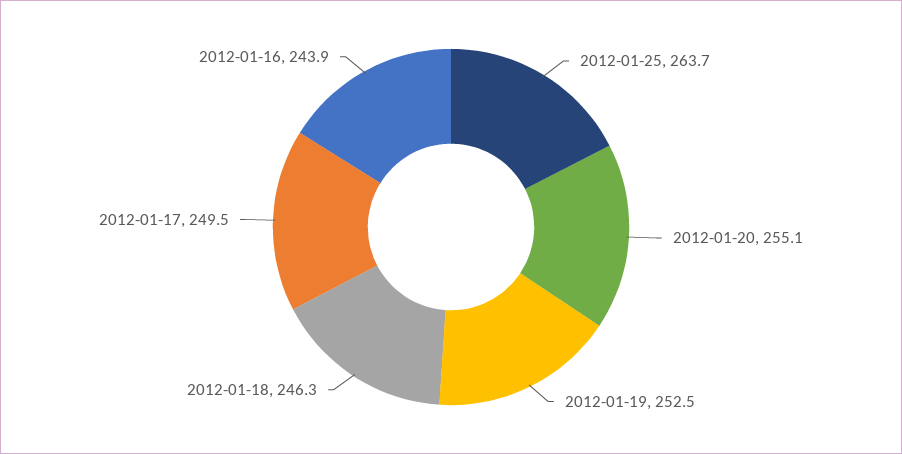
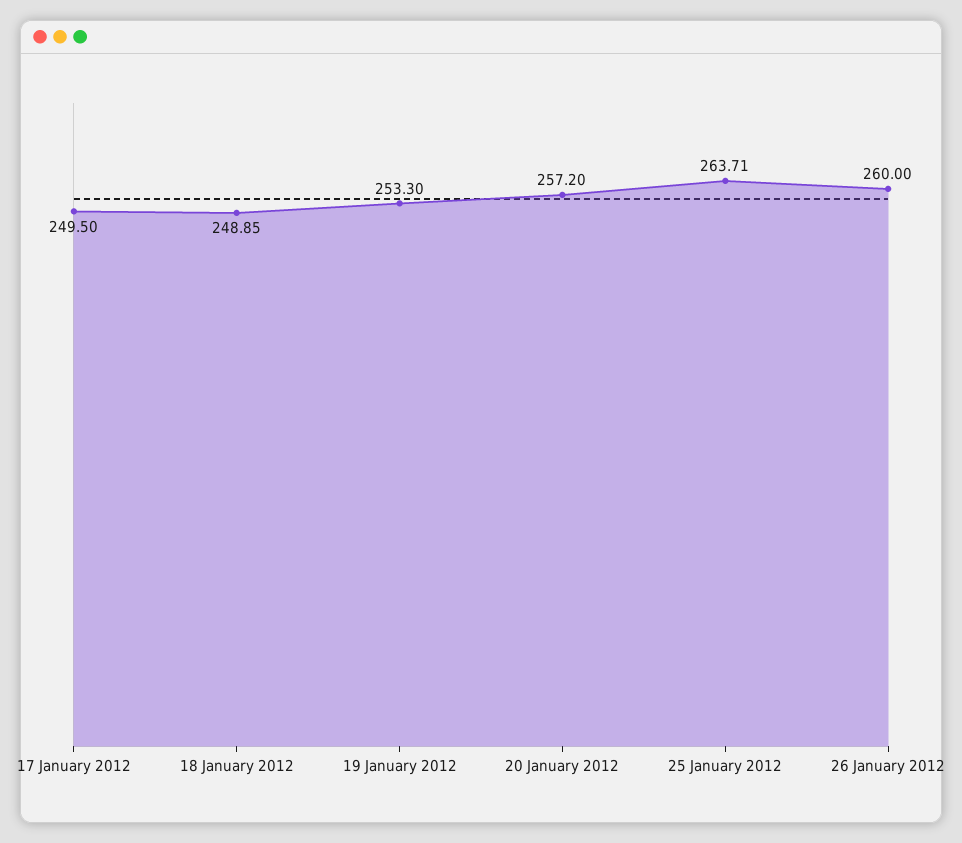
2012-01-20: 255.1 -> 257.2
2012-01-19: 252.5 -> 253.3
2012-01-18: 246.3 -> 248.85
2012-01-16: 243.9 -> none
26 January 2012: none -> 260

